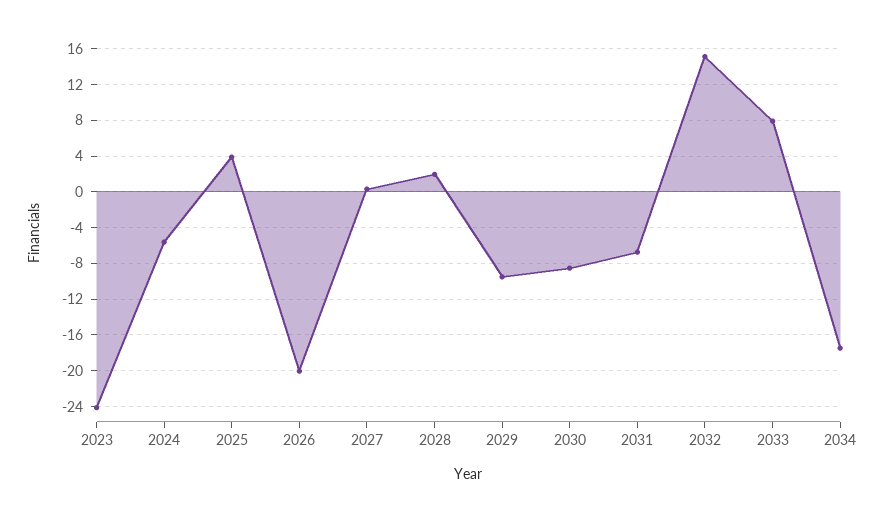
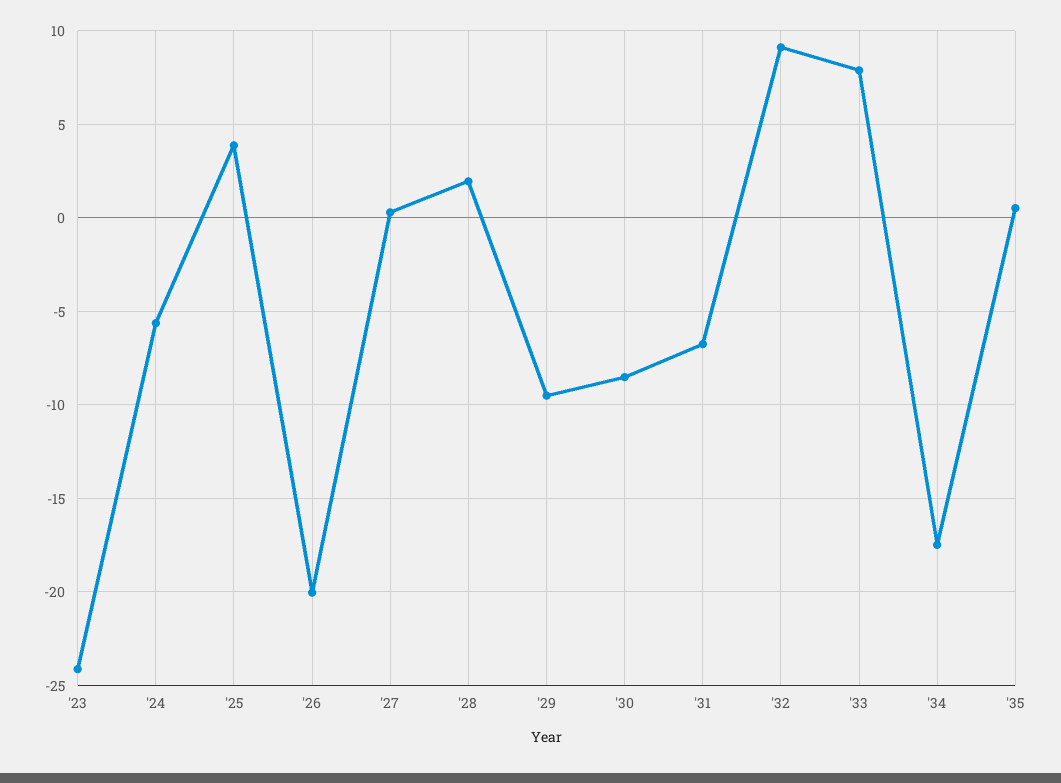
2032: 15 -> 9
'35: none -> 0.5

